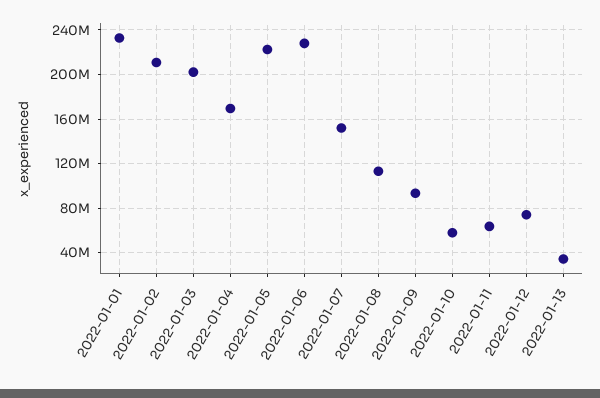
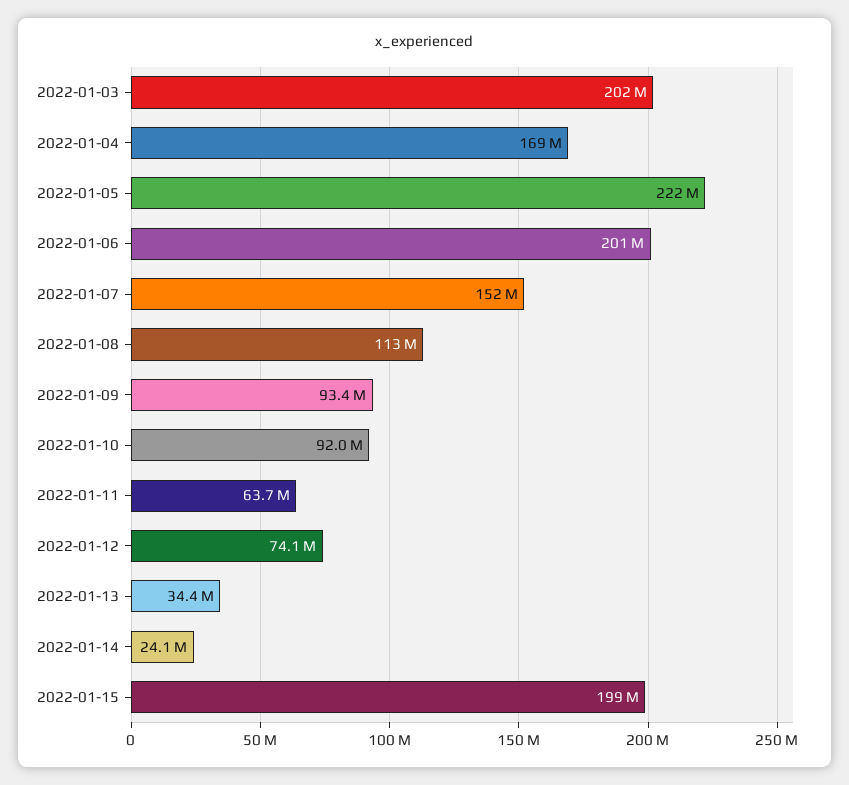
2022-01-01: 230000000 -> none
2022-01-02: 210000000 -> none
2022-01-06: 230000000 -> 201000000
2022-01-10: 60000000 -> 92000000
2022-01-14: none -> 24100000
2022-01-15: none -> 199000000

